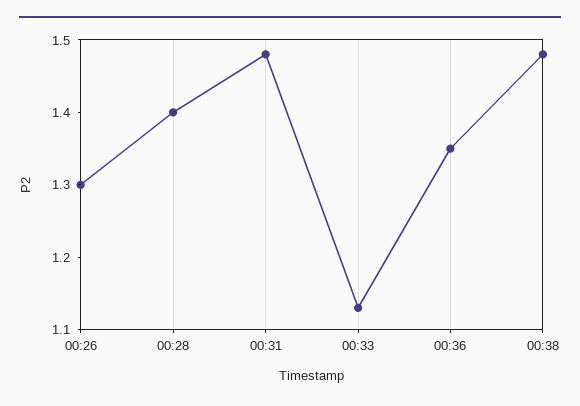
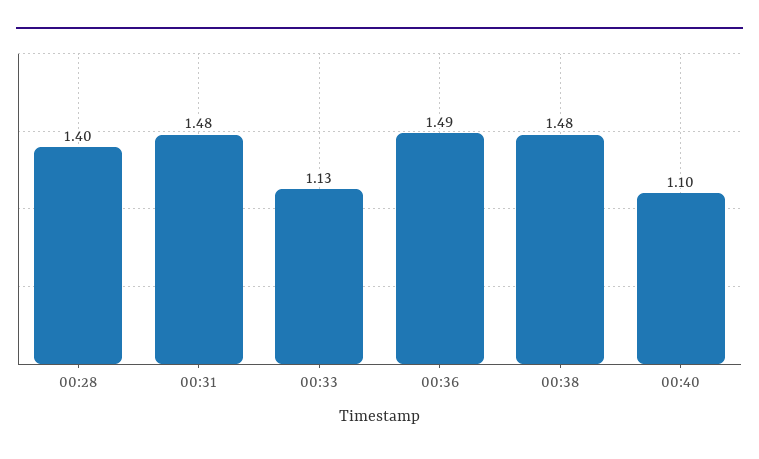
00:26: 1.3 -> none
00:36: 1.35 -> 1.49
00:40: none -> 1.1

